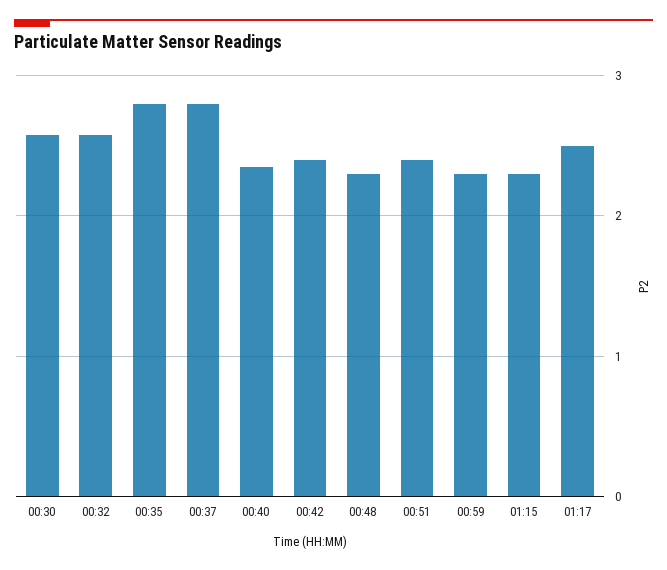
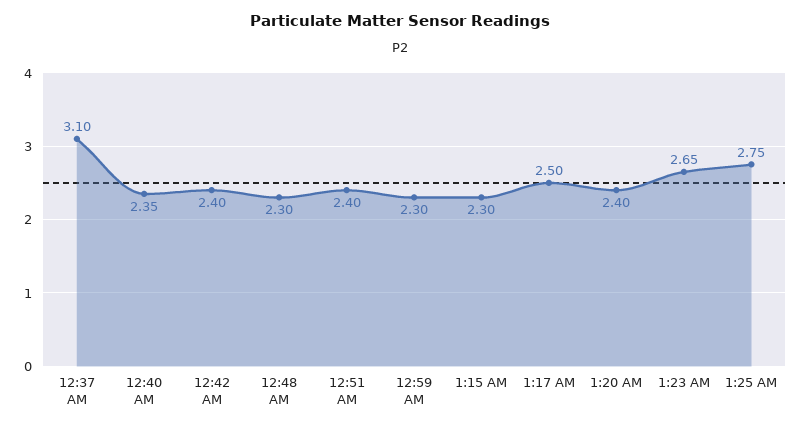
00:30: 2.6 -> none
00:32: 2.6 -> none
00:35: 2.8 -> none
00:37: 2.8 -> 3.1
1:20 AM: none -> 2.4
1:23 AM: none -> 2.65
1:25 AM: none -> 2.75

